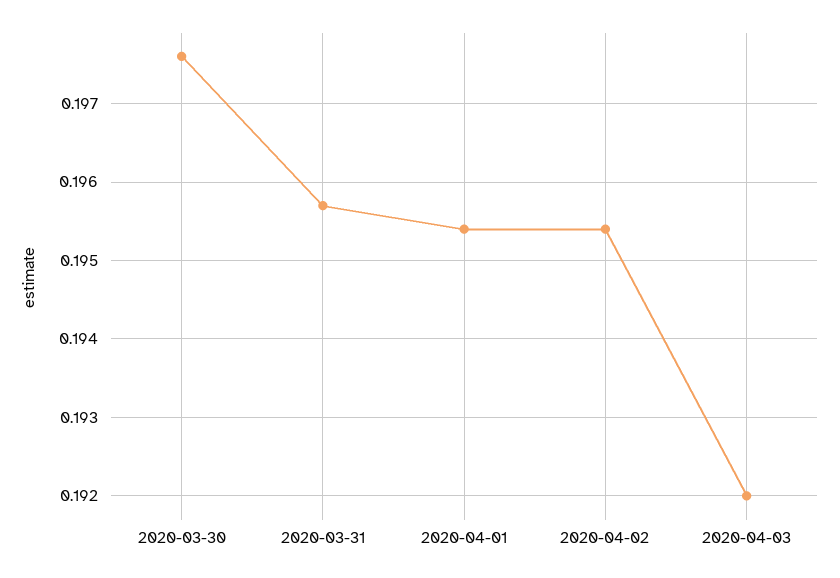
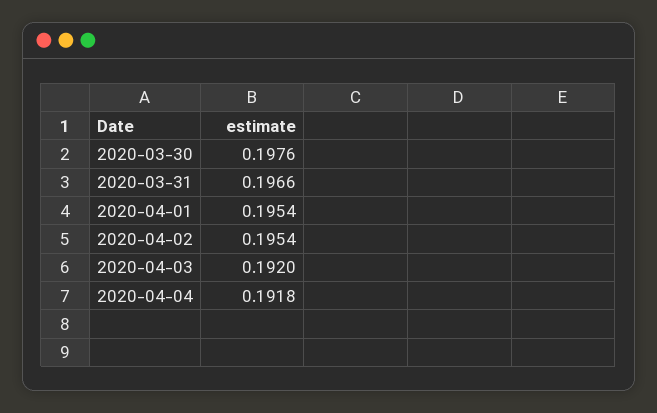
2020-03-31: 0.1957 -> 0.1966
2020-04-04: none -> 0.1918

